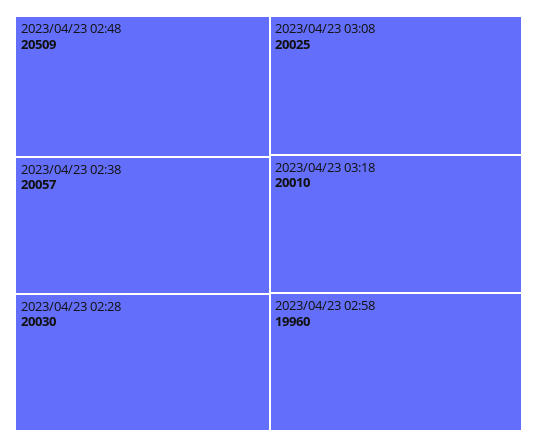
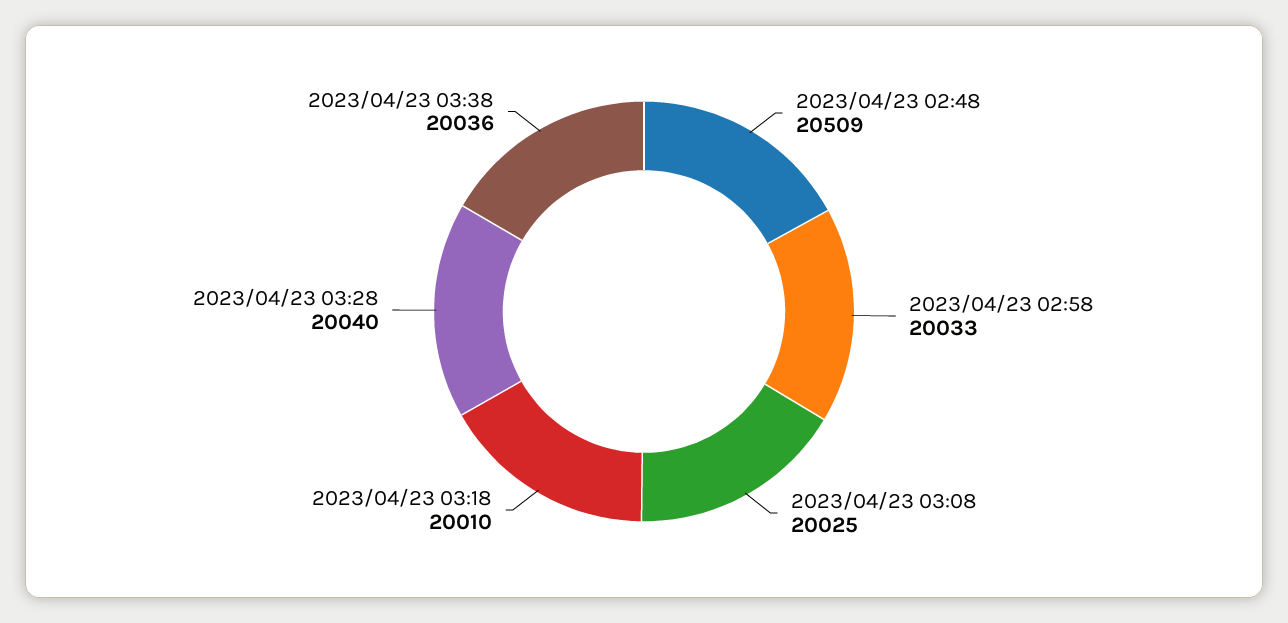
2023/04/23 02:38: 20057 -> none
2023/04/23 02:28: 20030 -> none
2023/04/23 02:58: 19960 -> 20033
2023/04/23 03:28: none -> 20040
2023/04/23 03:38: none -> 20036

